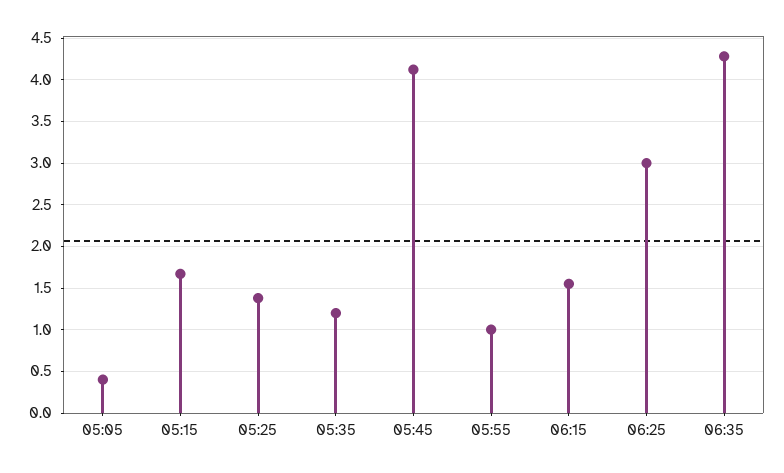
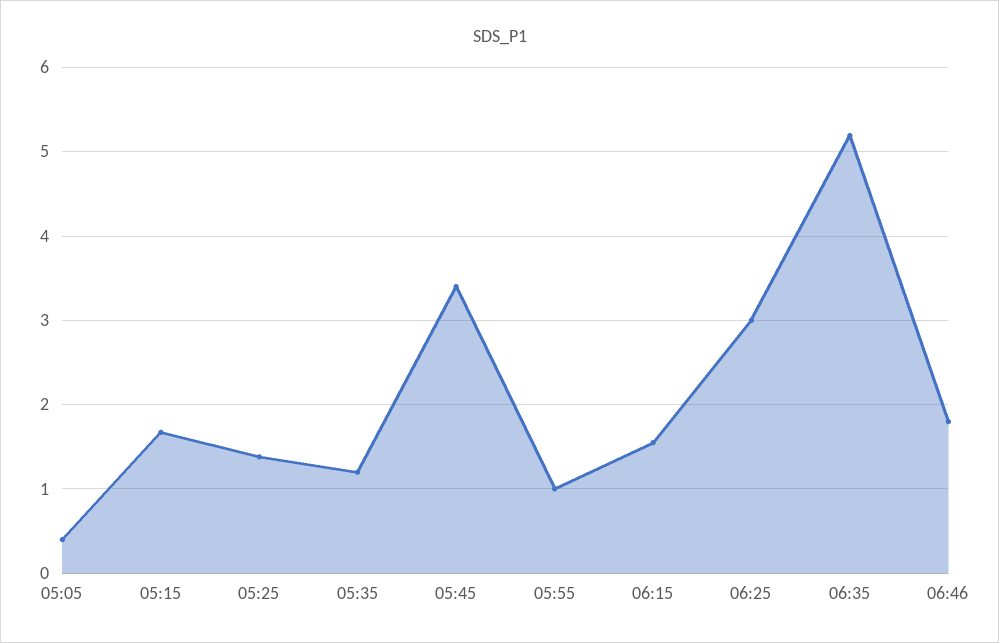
05:45: 4.1 -> 3.4
06:35: 4.3 -> 5.2
06:46: none -> 1.8

